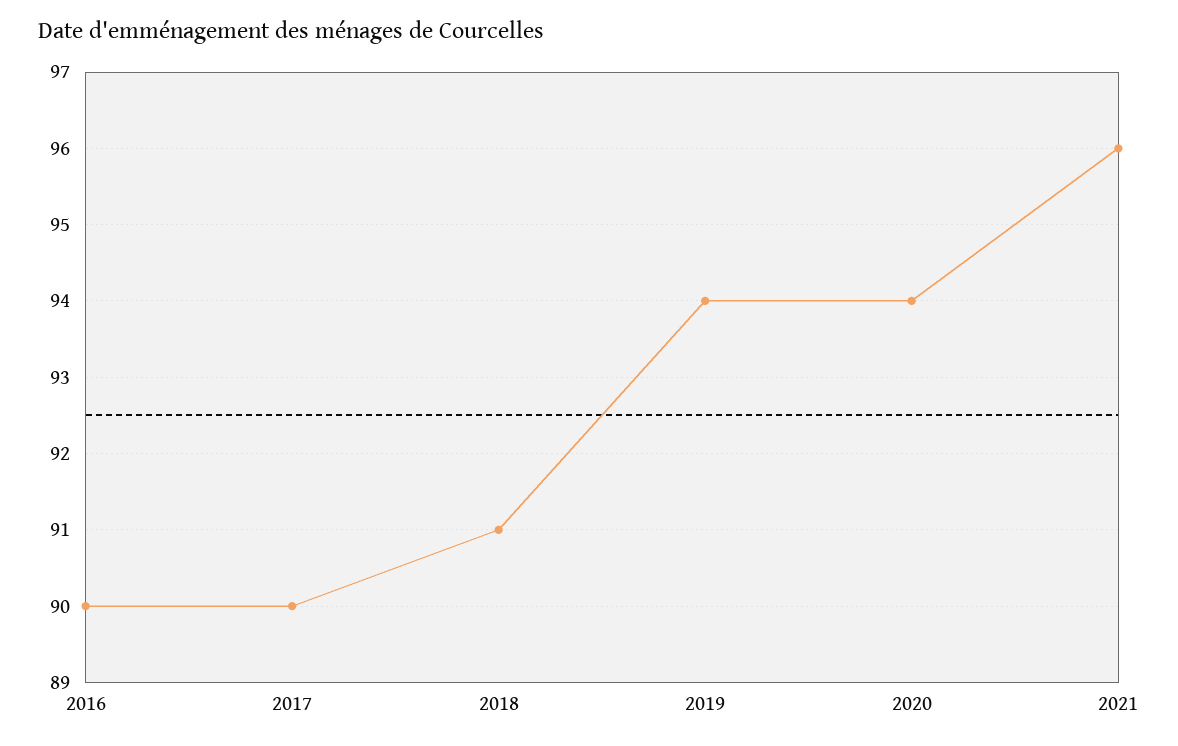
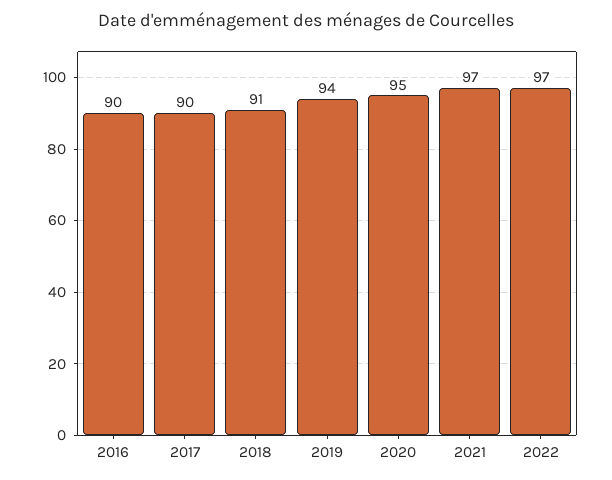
2020: 94 -> 95
2021: 96 -> 97
2022: none -> 97

